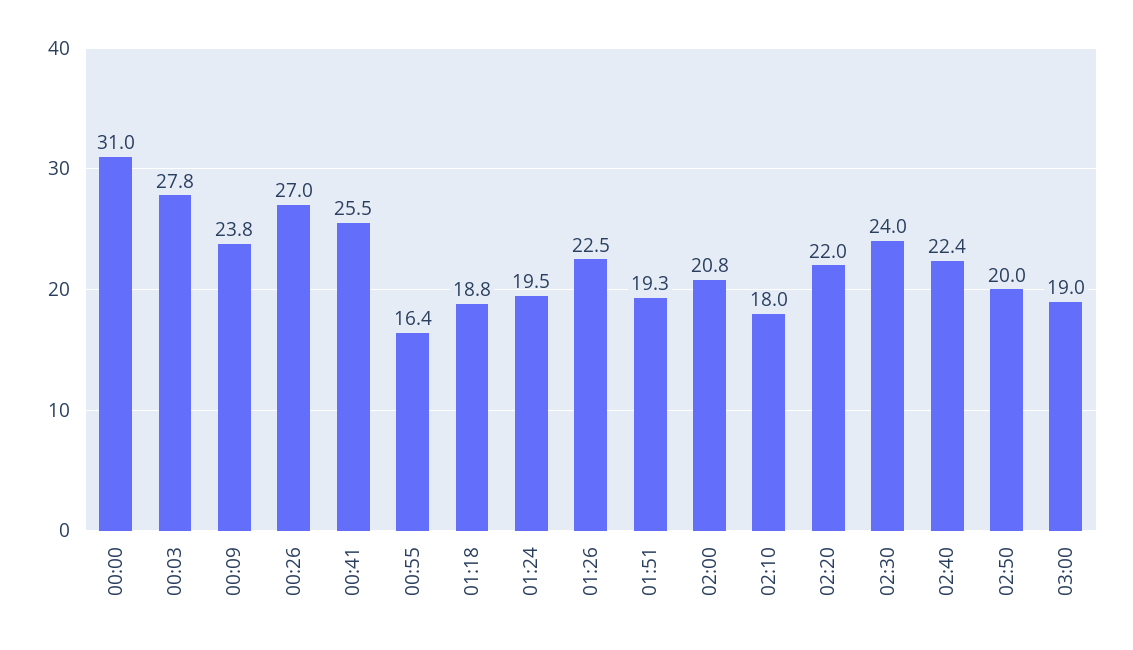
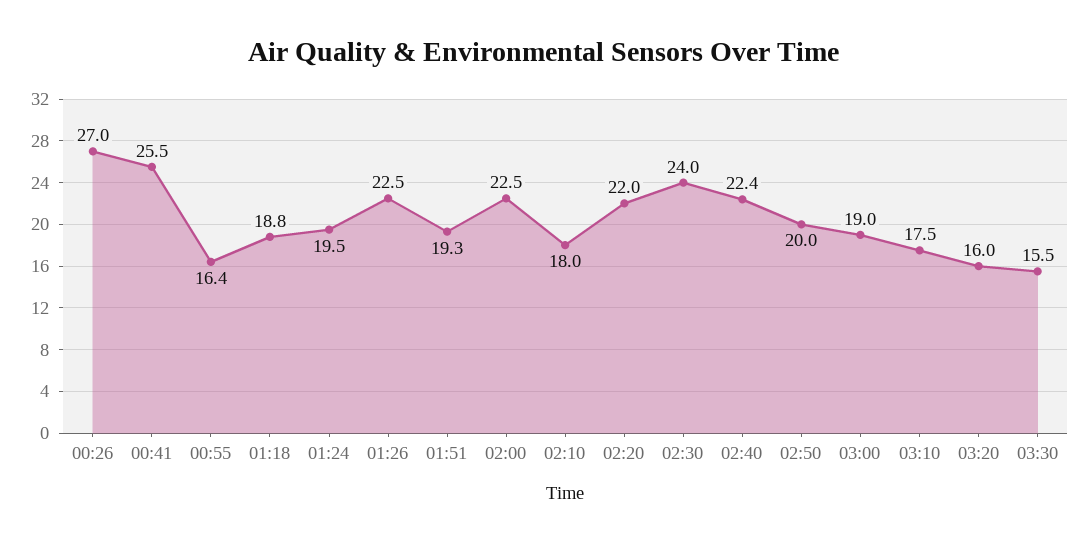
00:00: 31 -> none
00:03: 27.8 -> none
00:09: 23.8 -> none
02:00: 20.8 -> 22.5
03:10: none -> 17.5
03:20: none -> 16
03:30: none -> 15.5

